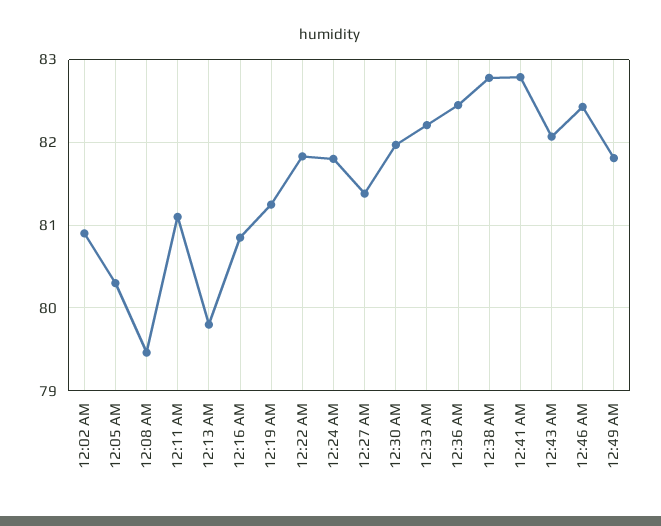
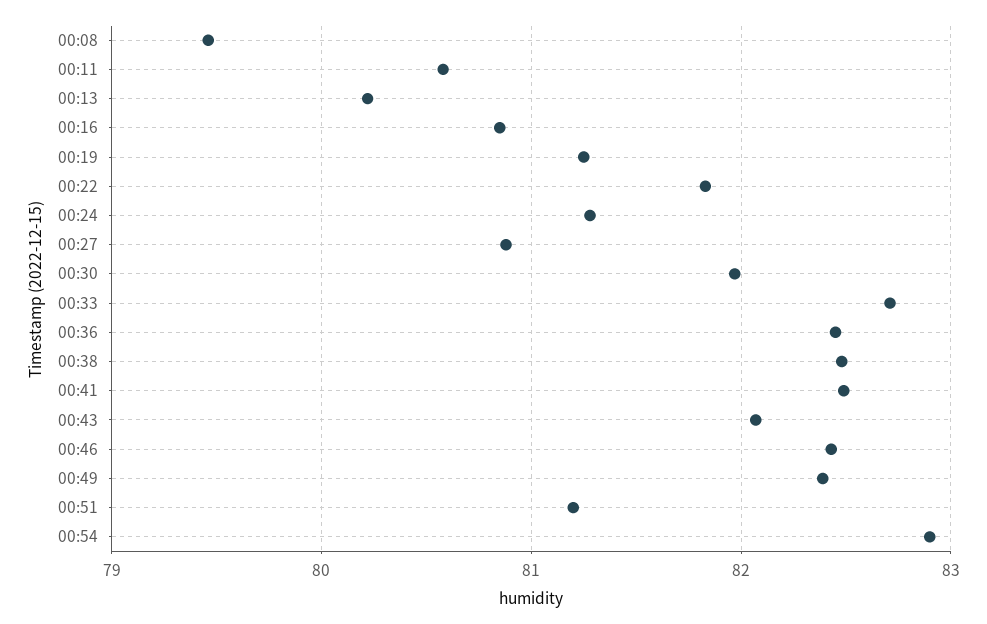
12:02 AM: 80.9 -> none
12:05 AM: 80.3 -> none
12:11 AM: 81.1 -> 80.6
12:13 AM: 79.8 -> 80.2
12:24 AM: 81.8 -> 81.3
12:27 AM: 81.4 -> 80.9
12:33 AM: 82.2 -> 82.7
12:38 AM: 82.8 -> 82.5
12:41 AM: 82.8 -> 82.5
12:49 AM: 81.8 -> 82.4
00:51: none -> 81.2
00:54: none -> 82.9

